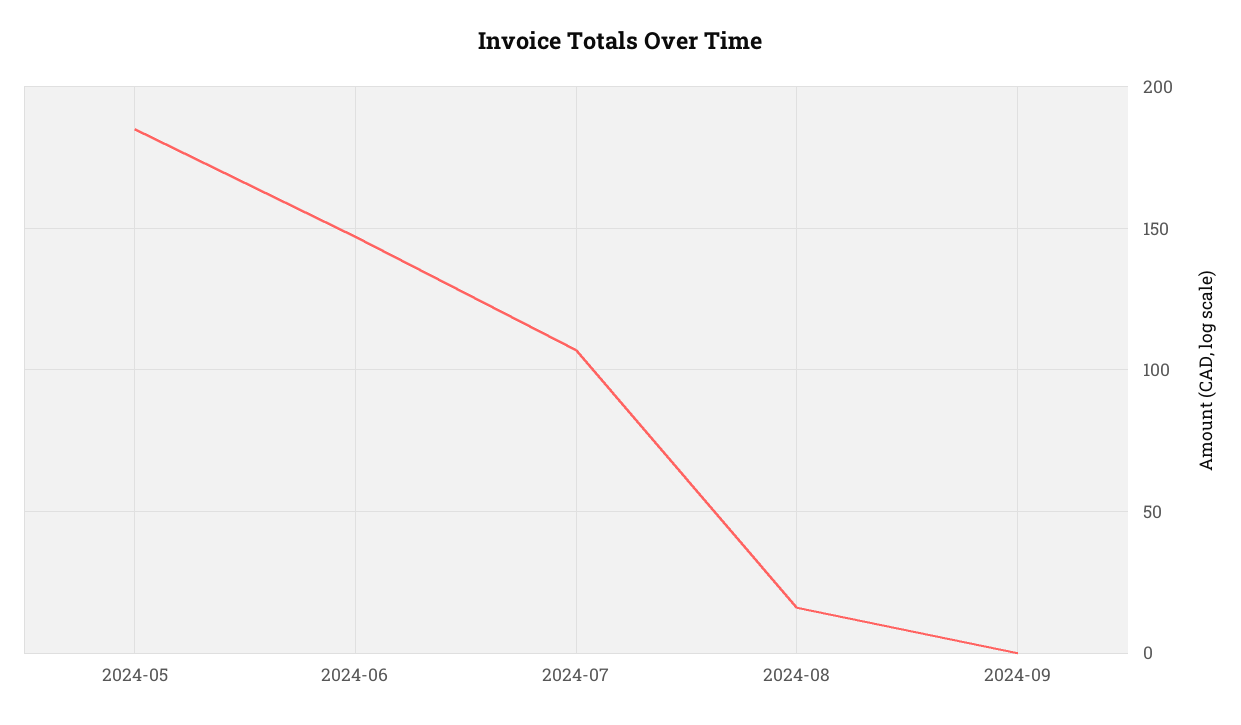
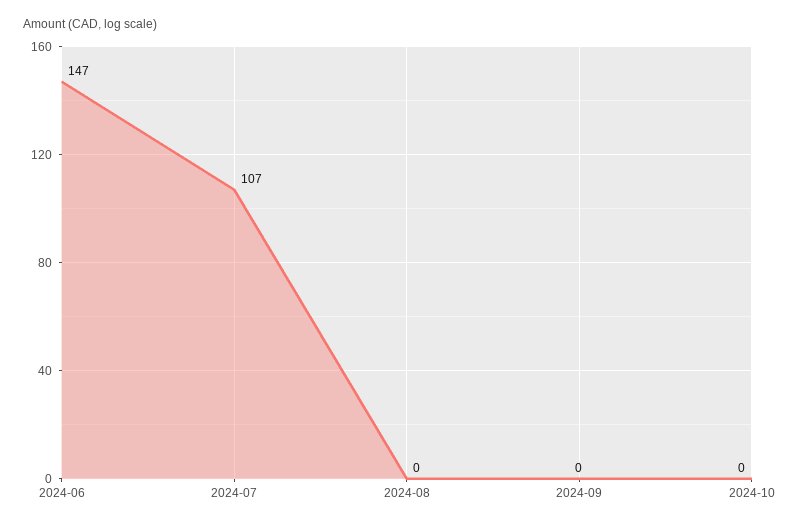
2024-05: 185 -> none
2024-08: 15 -> 0
2024-10: none -> 0

